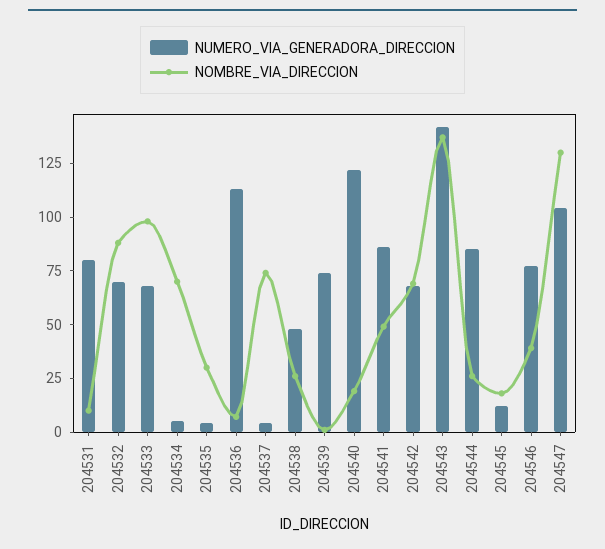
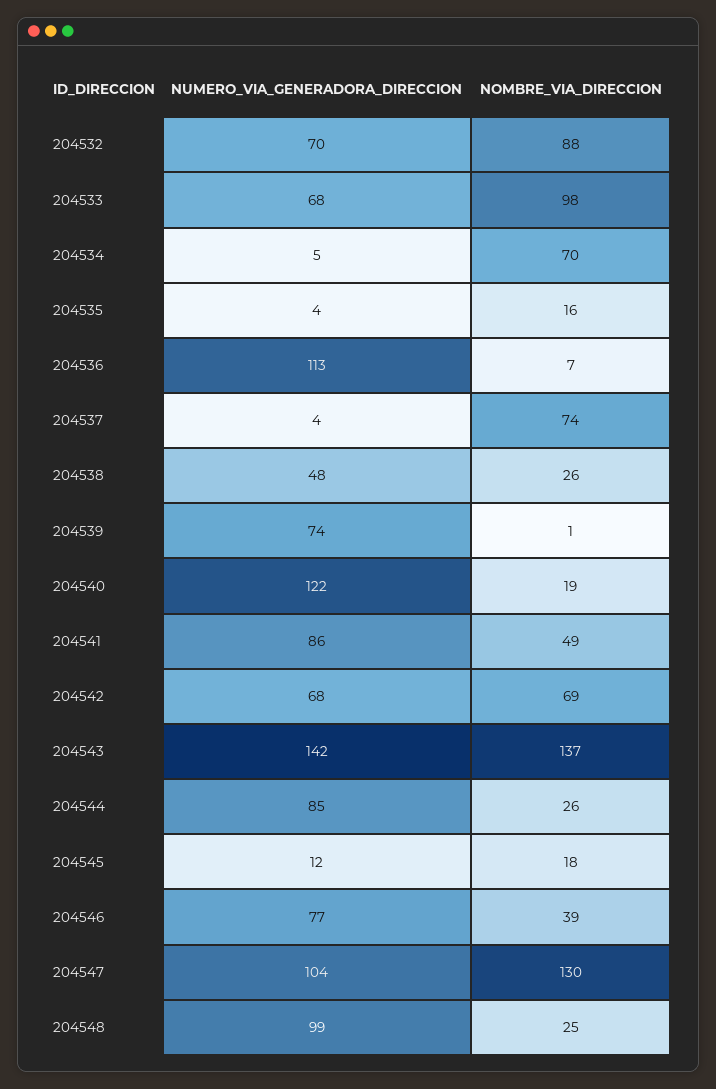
NUMERO_VIA_GENERADORA_DIRECCION, 204531: 80 -> none
NOMBRE_VIA_DIRECCION, 204531: 10 -> none
NOMBRE_VIA_DIRECCION, 204535: 30 -> 16
NUMERO_VIA_GENERADORA_DIRECCION, 204548: none -> 99
NOMBRE_VIA_DIRECCION, 204548: none -> 25

